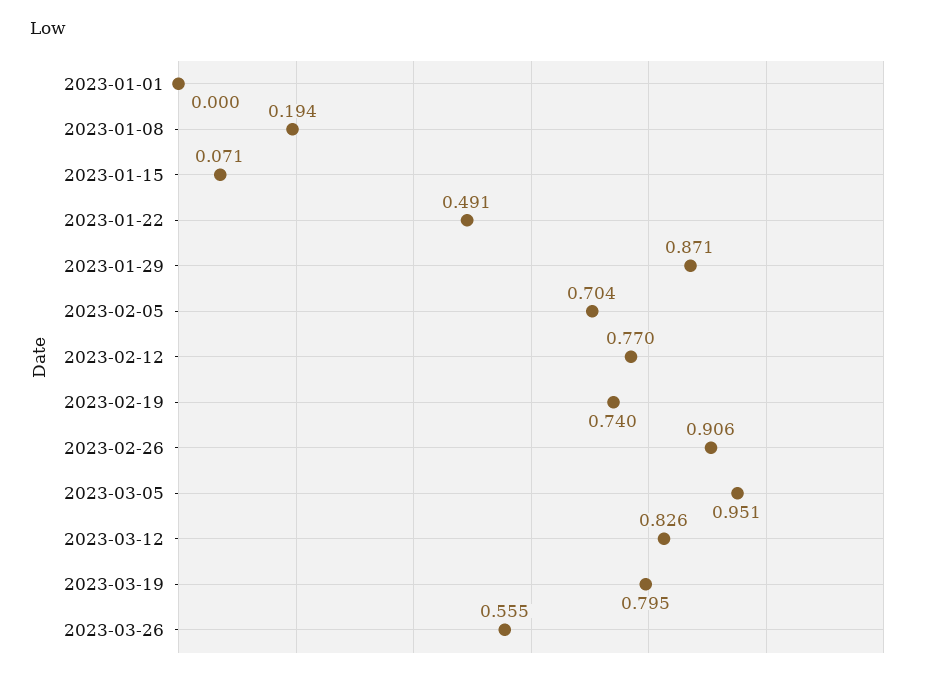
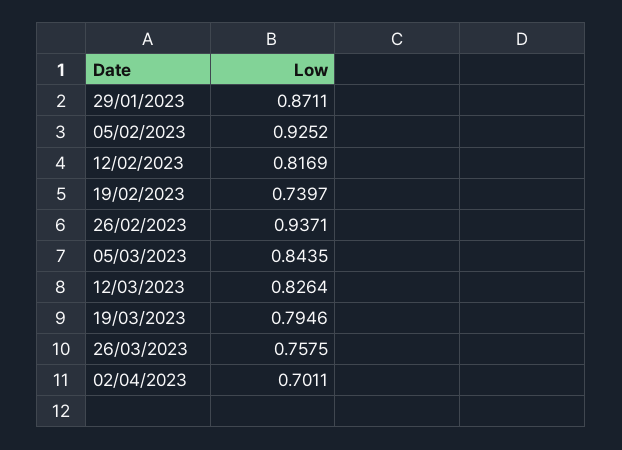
2023-01-01: 0 -> none
2023-01-08: 0.194 -> none
2023-01-15: 0.071 -> none
2023-01-22: 0.491 -> none
2023-02-05: 0.704 -> 0.9252
2023-02-12: 0.77 -> 0.8169
2023-02-26: 0.906 -> 0.9371
2023-03-05: 0.951 -> 0.8435
2023-03-26: 0.555 -> 0.7575
02/04/2023: none -> 0.7011

